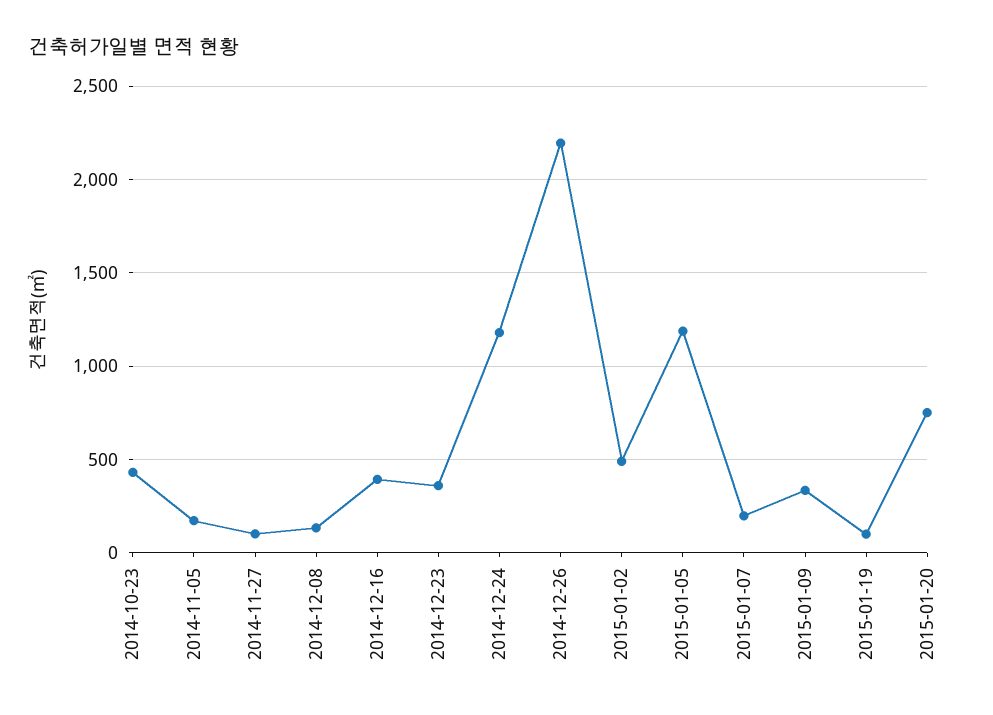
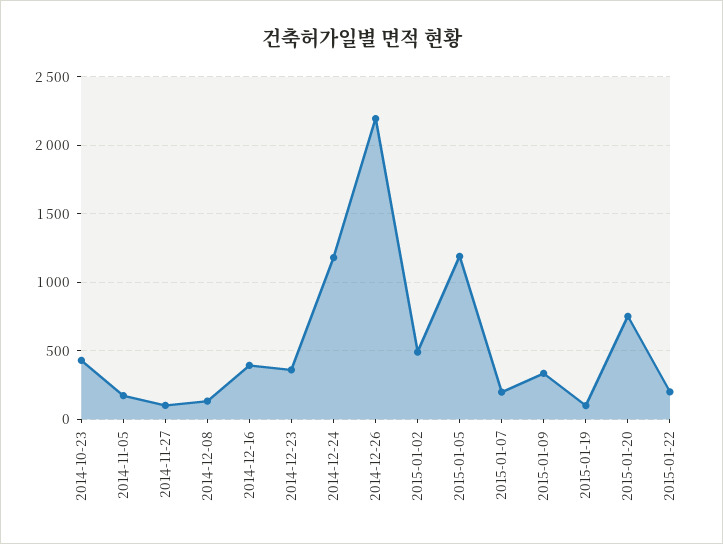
2015-01-22: none -> 200

